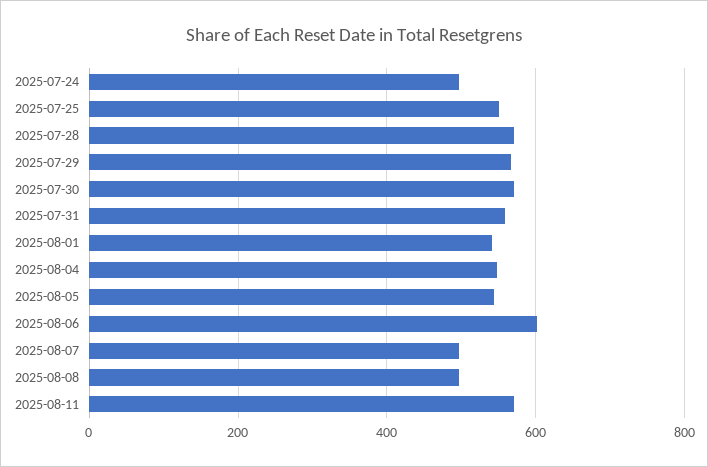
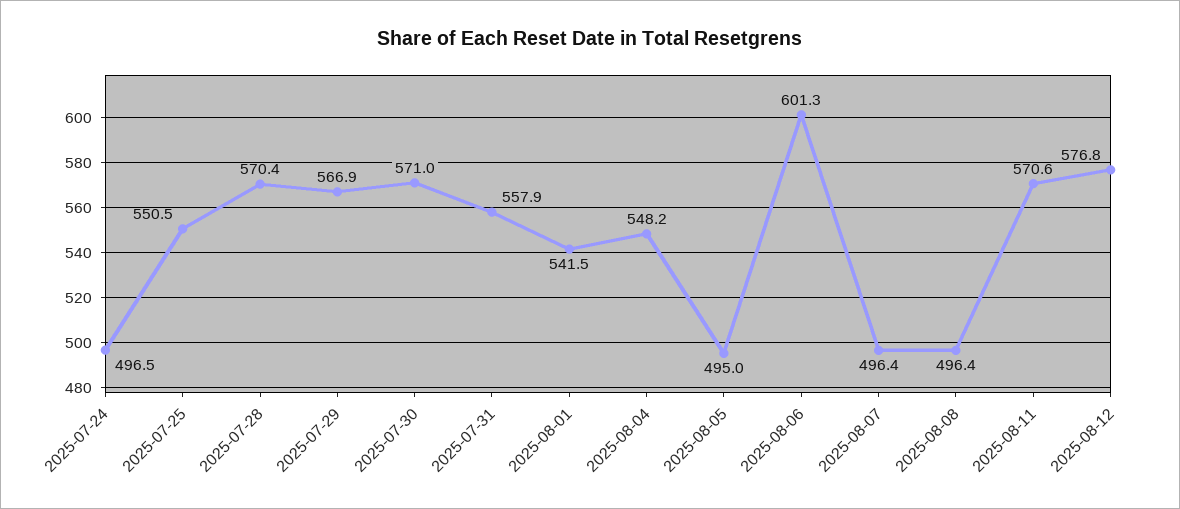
2025-08-05: 540 -> 495
2025-08-12: none -> 576.8

